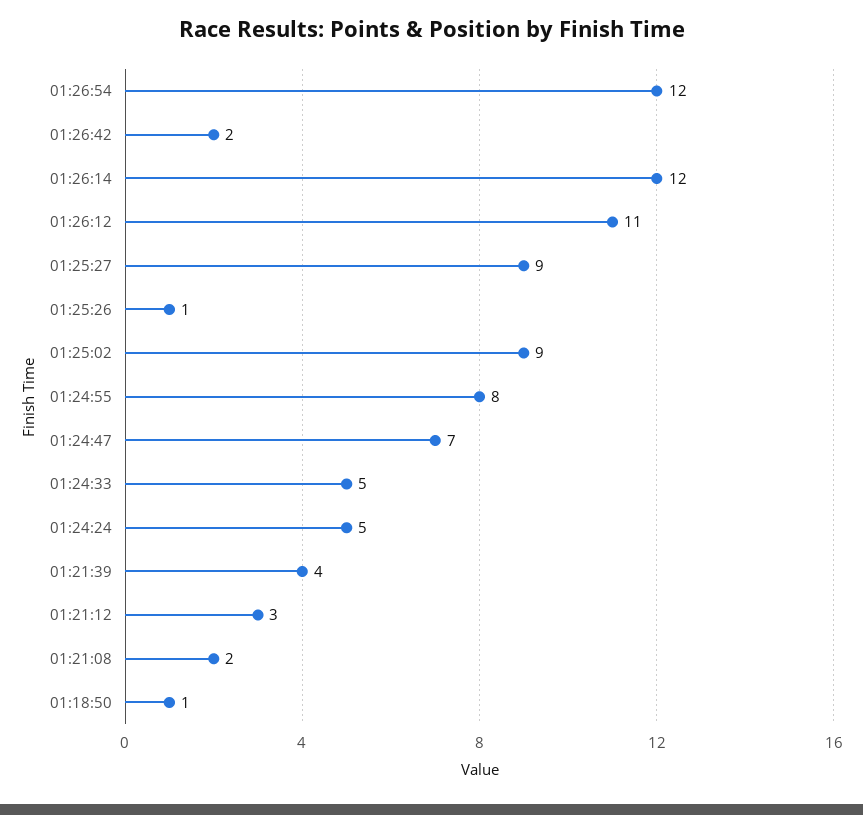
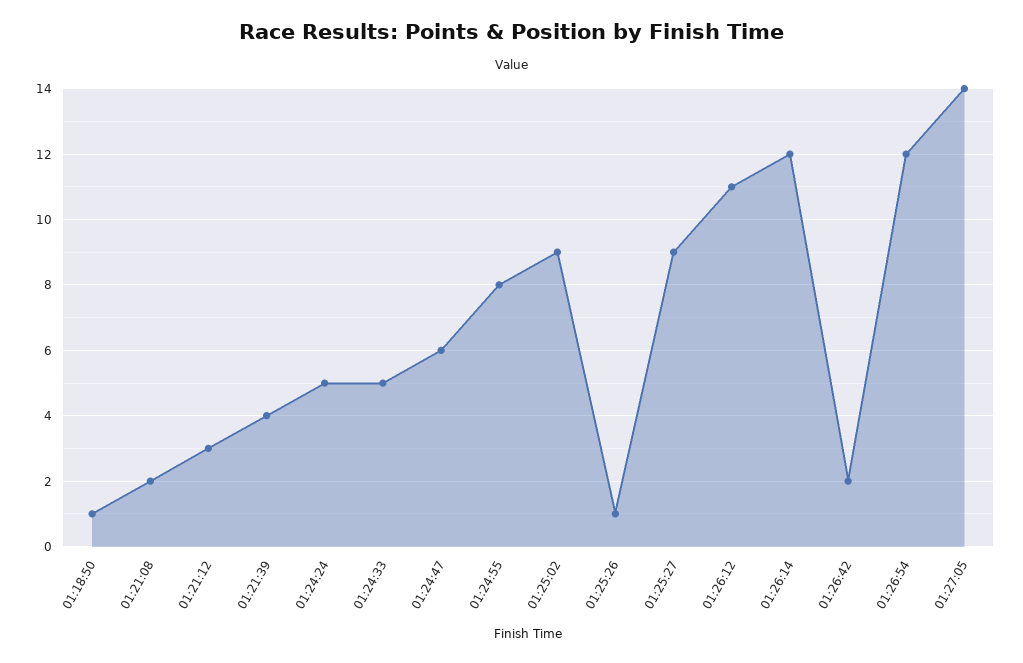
01:24:47: 7 -> 6
01:27:05: none -> 14

